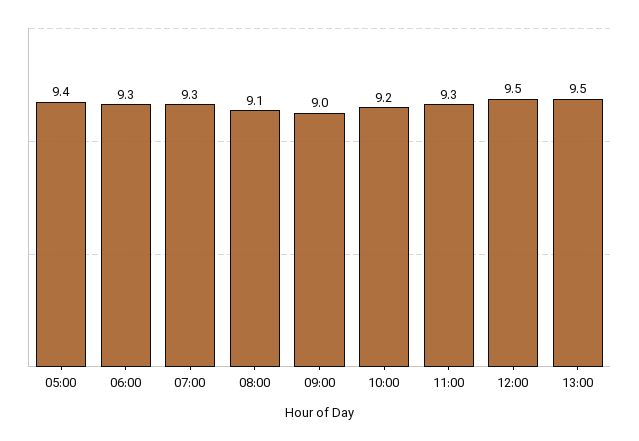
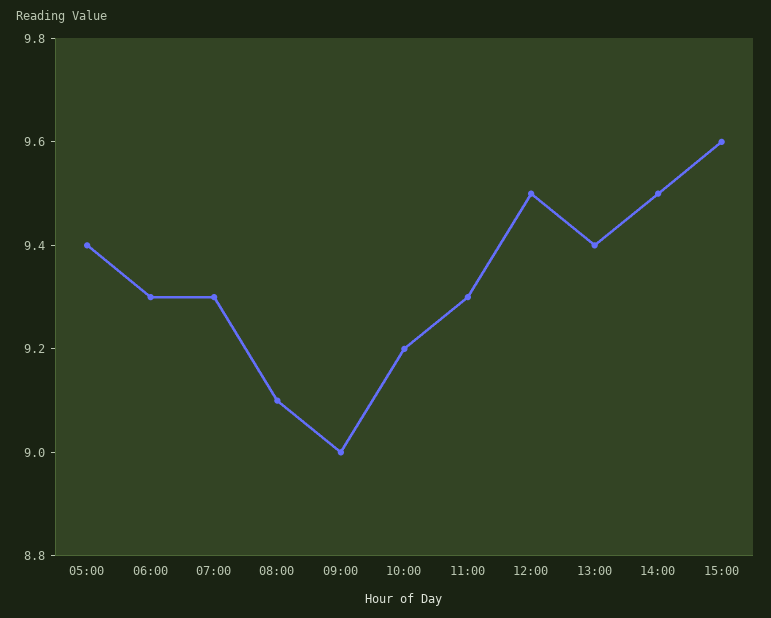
13:00: 9.5 -> 9.4
14:00: none -> 9.5
15:00: none -> 9.6

